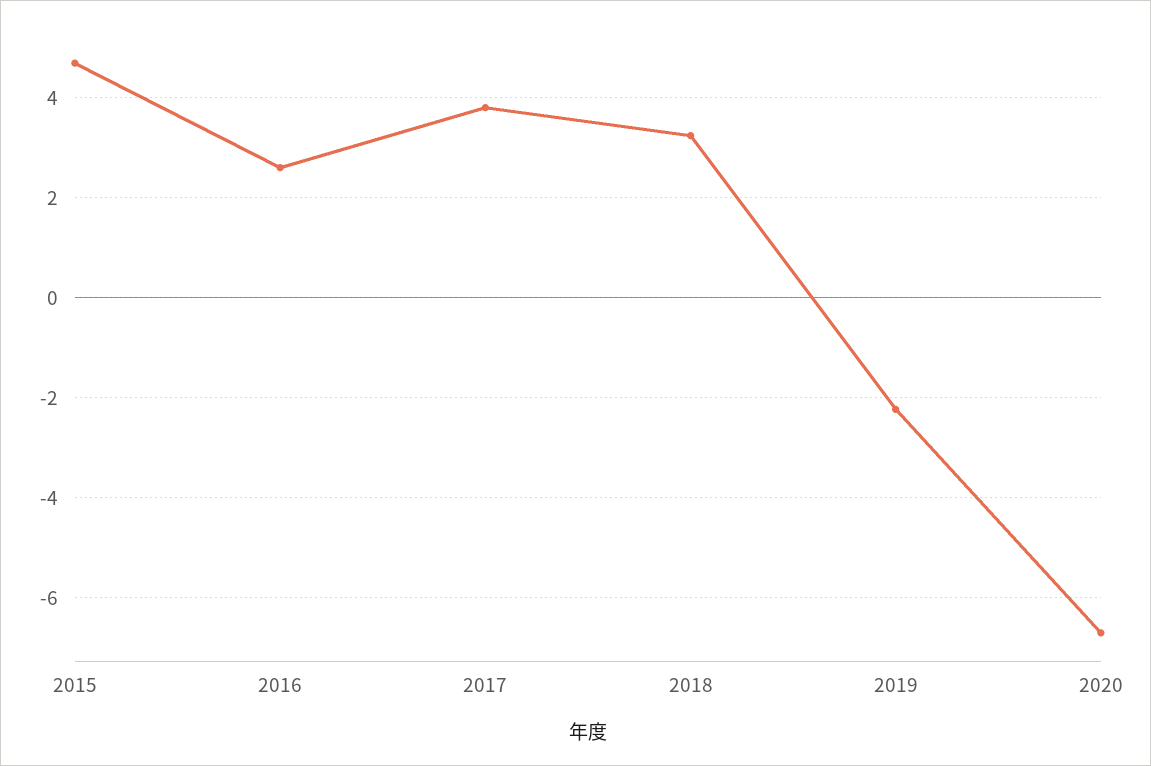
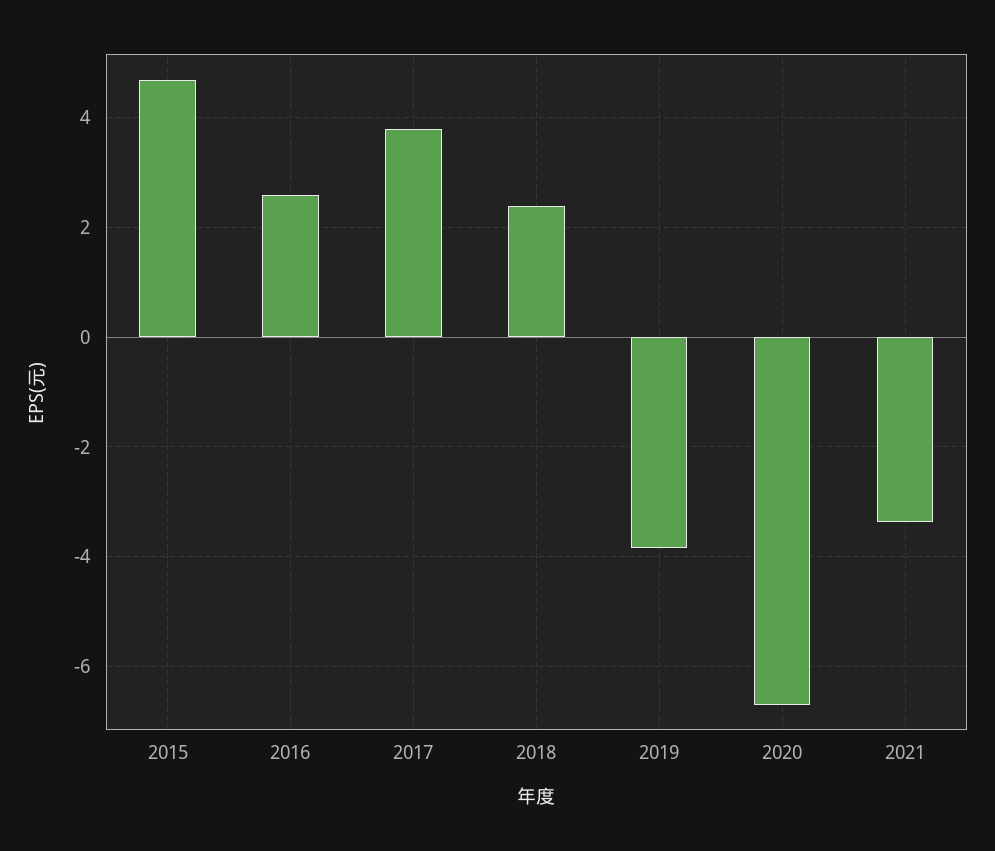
2018: 3.2 -> 2.4
2019: -2.2 -> -3.8
2021: none -> -3.4

